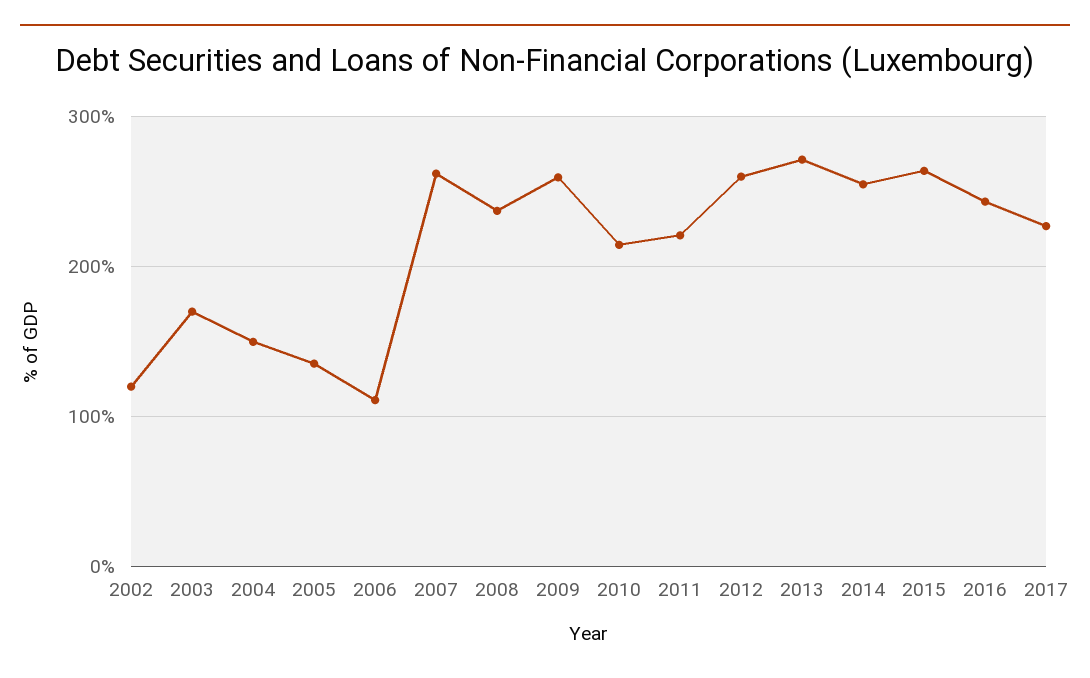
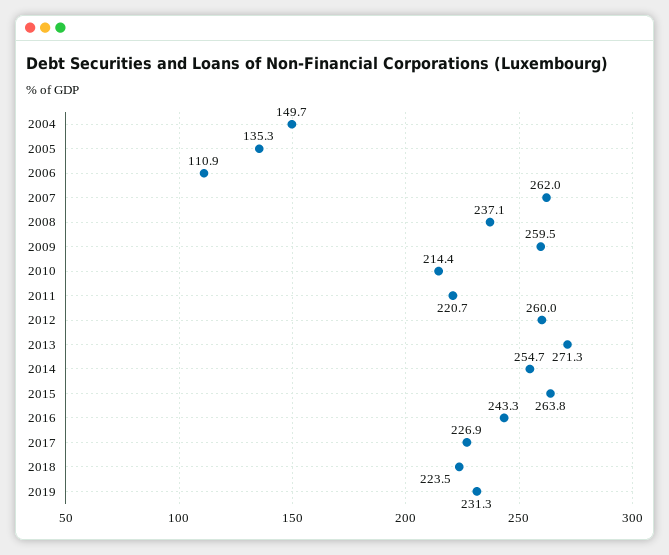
2002: 120 -> none
2003: 170 -> none
2018: none -> 223.5
2019: none -> 231.3

